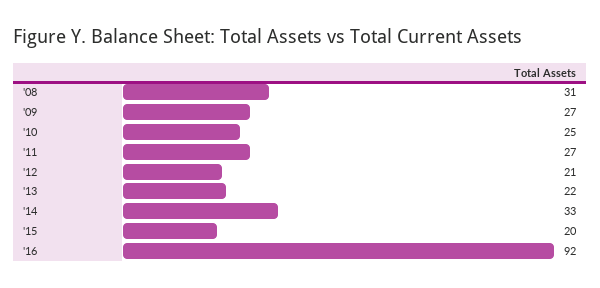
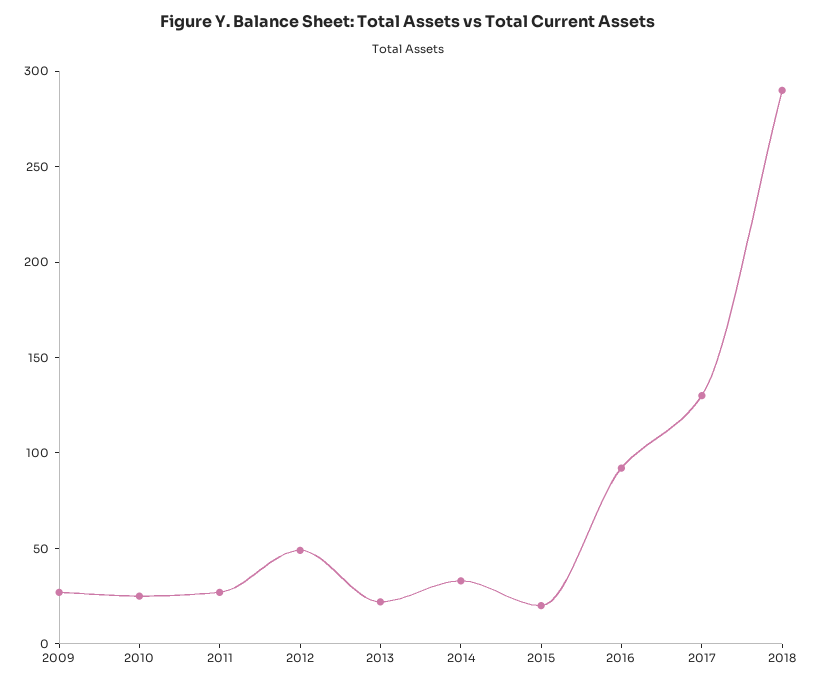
'08: 31 -> none
'12: 21 -> 50
2017: none -> 130
2018: none -> 290

